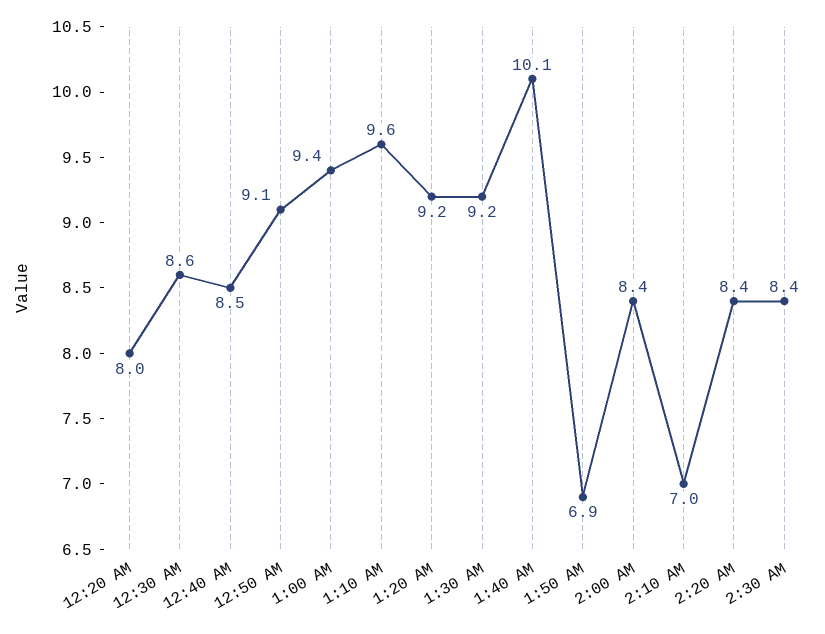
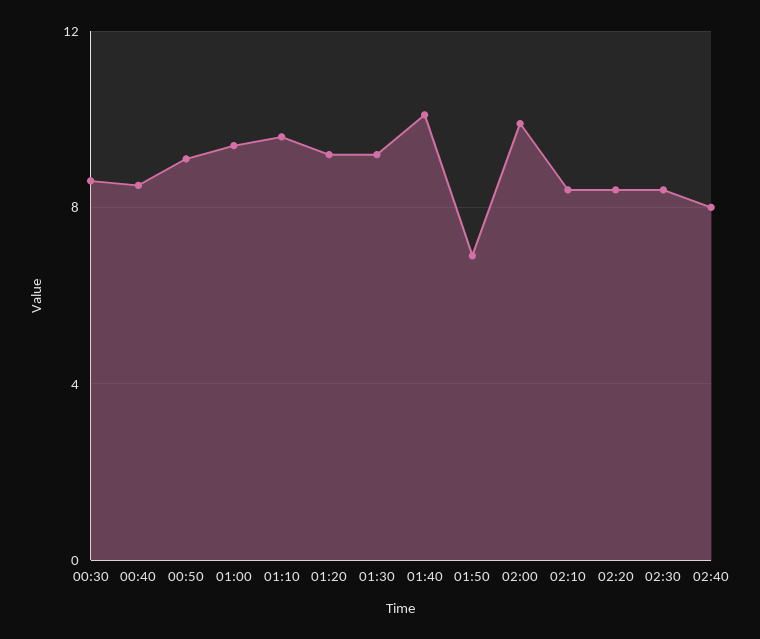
12:20 AM: 8 -> none
2:00 AM: 8.4 -> 10
2:10 AM: 7 -> 8.5
02:40: none -> 8

